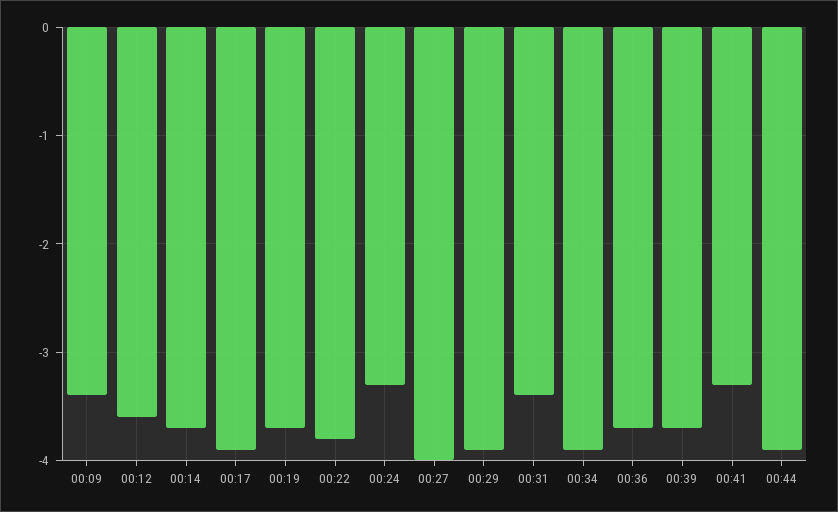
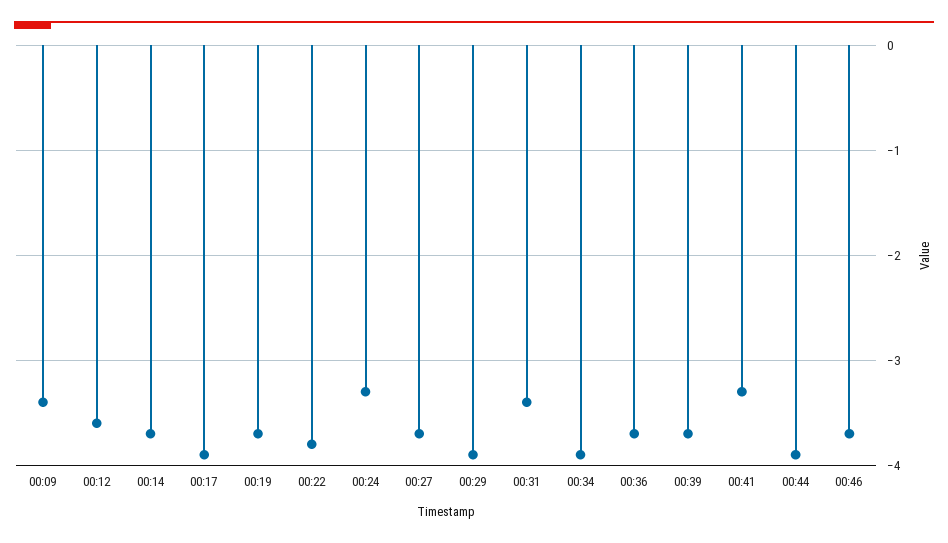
00:27: -4 -> -3.7
00:46: none -> -3.7

